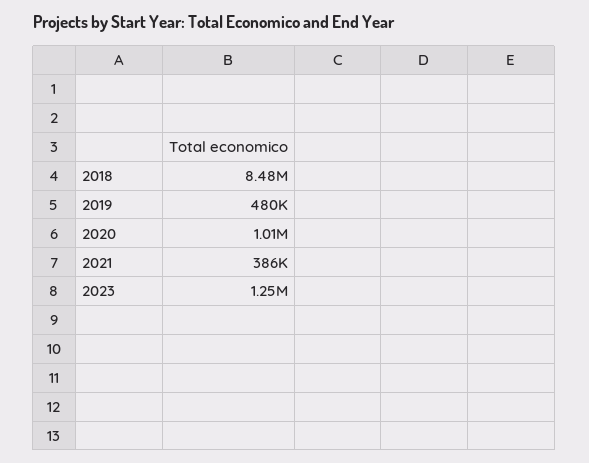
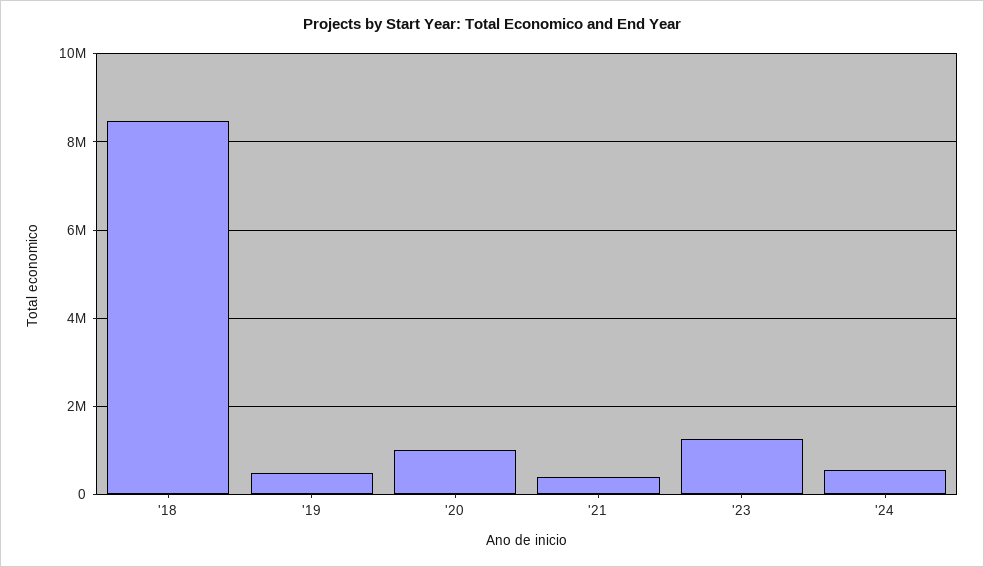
'24: none -> 600000

